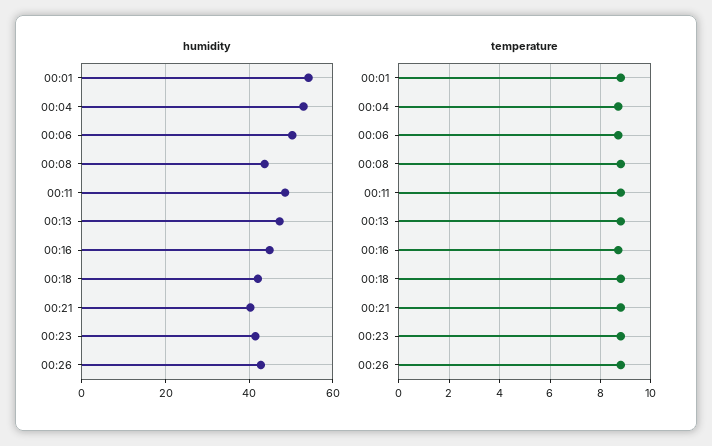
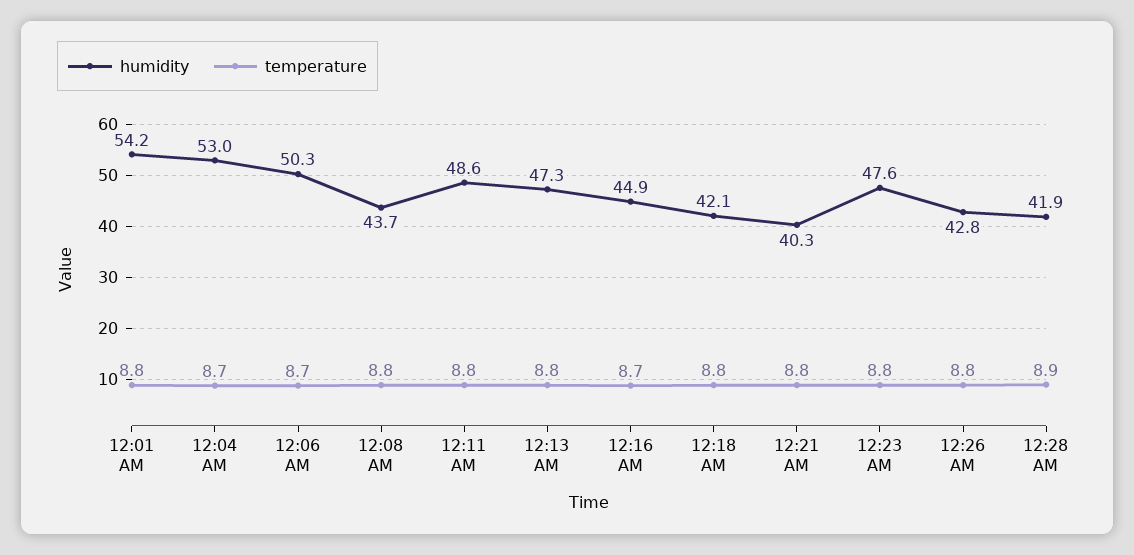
humidity, 00:23: 42 -> 47.6
humidity, 12:28 AM: none -> 41.9
temperature, 12:28 AM: none -> 8.9

